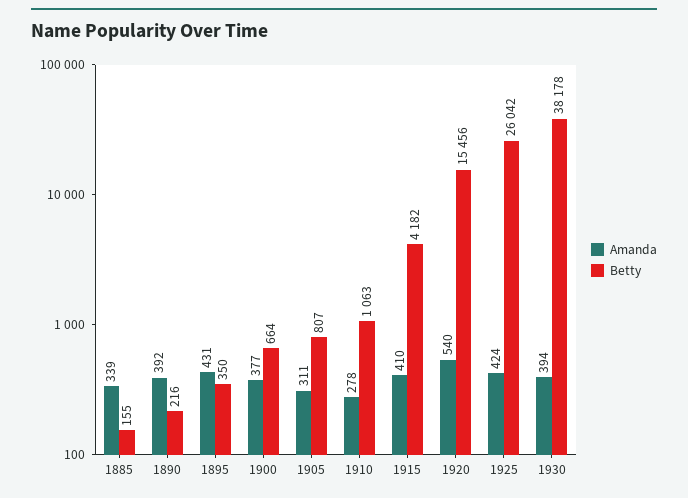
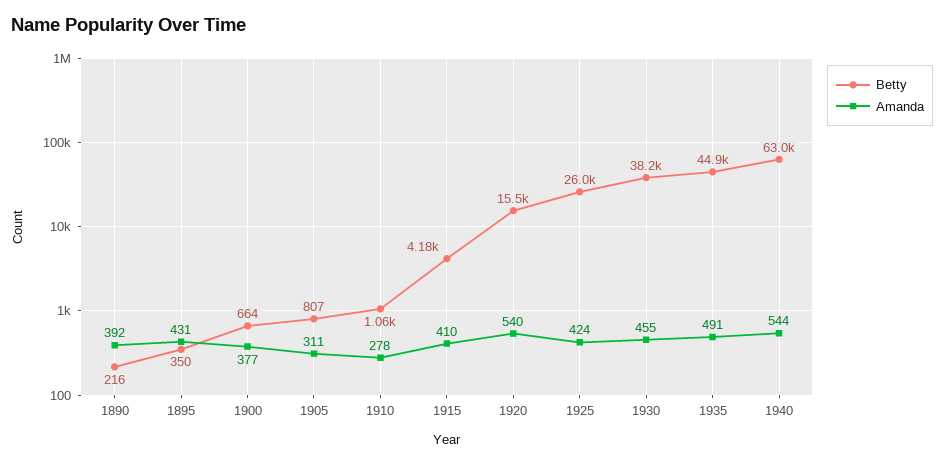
Amanda, 1885: 339 -> none
Betty, 1885: 155 -> none
Amanda, 1930: 394 -> 455
Betty, 1935: none -> 44900
Amanda, 1935: none -> 491
Betty, 1940: none -> 63000
Amanda, 1940: none -> 544

